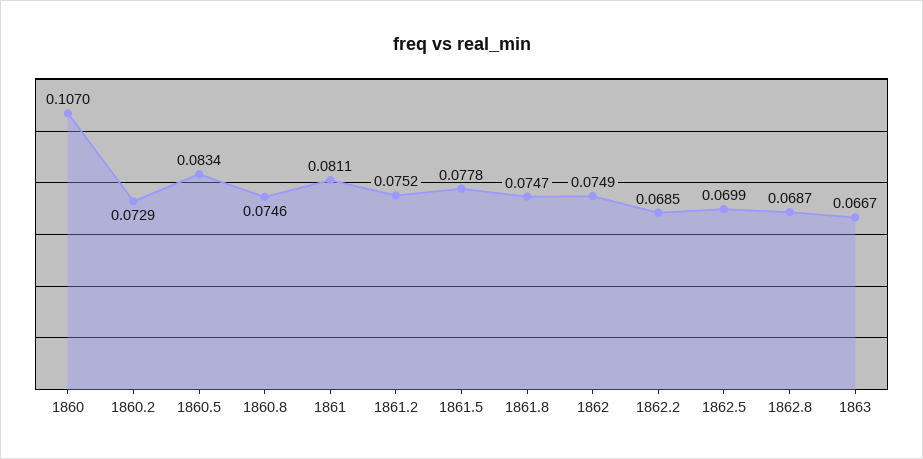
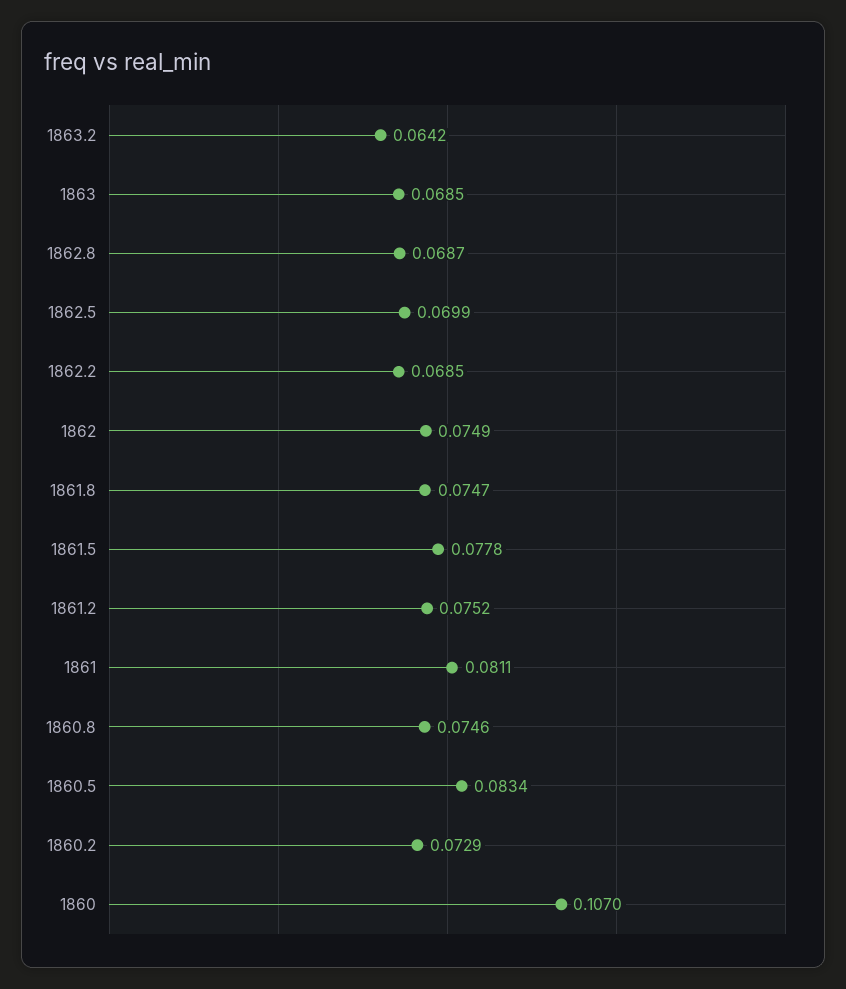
1863: 0.0667 -> 0.0685
1863.2: none -> 0.0642

